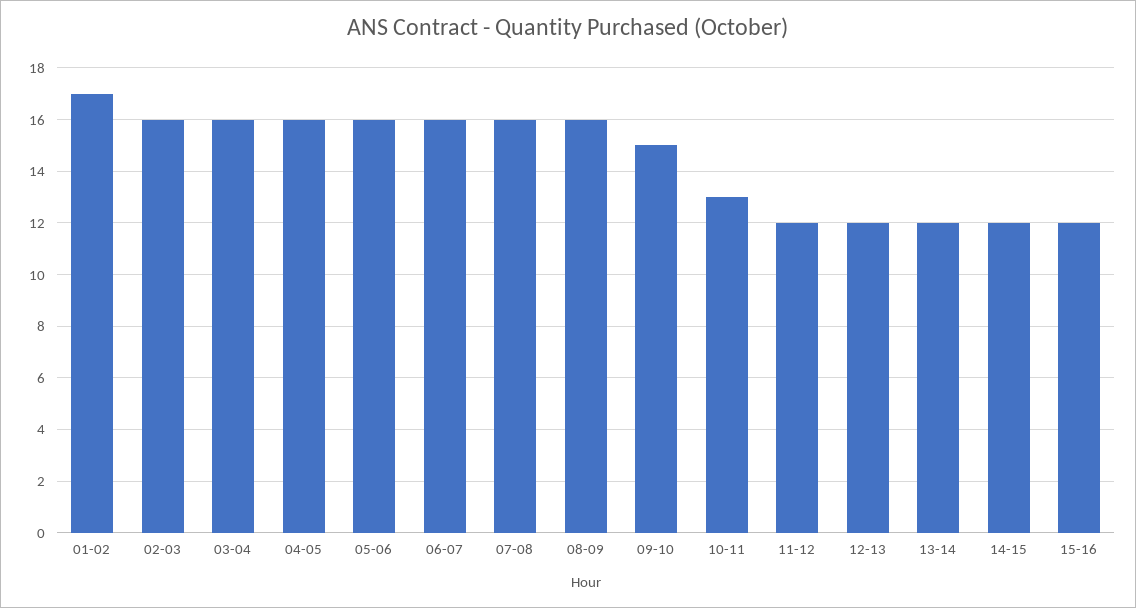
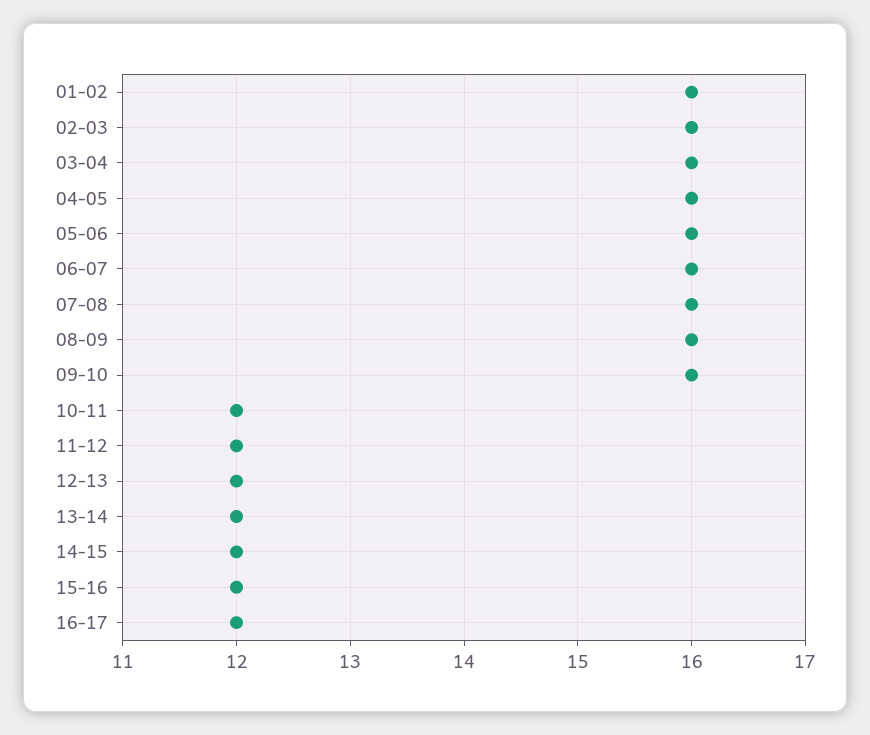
01-02: 17 -> 16
09-10: 15 -> 16
10-11: 13 -> 12
16-17: none -> 12

